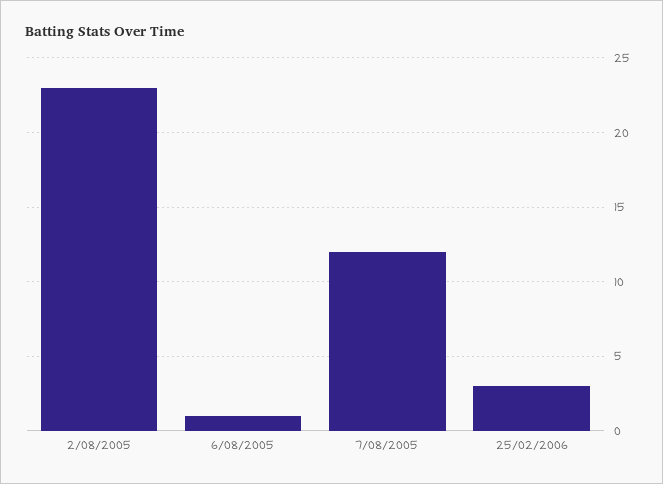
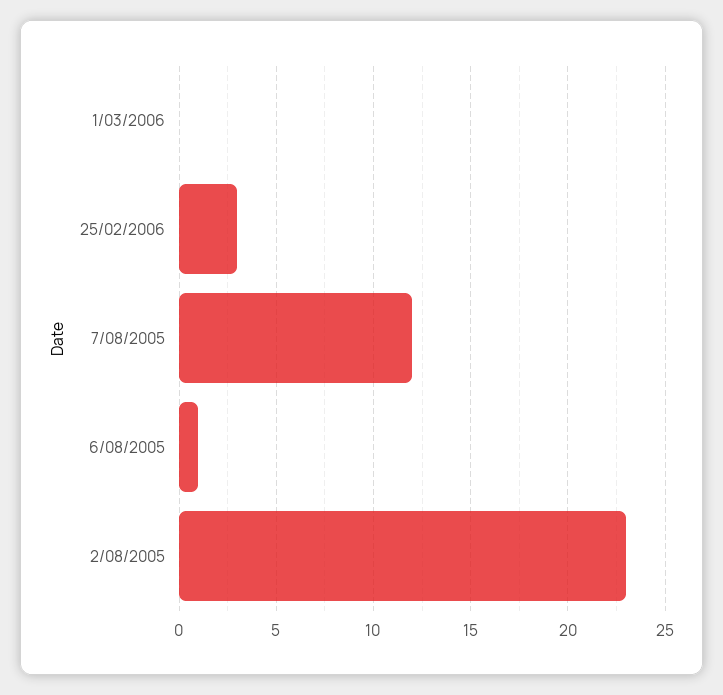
1/03/2006: none -> 0

